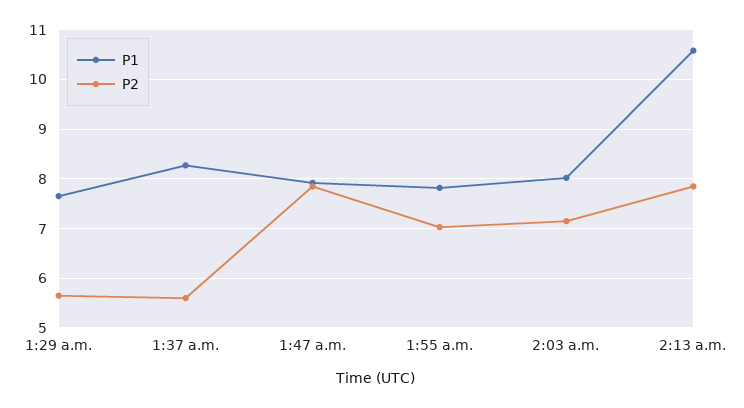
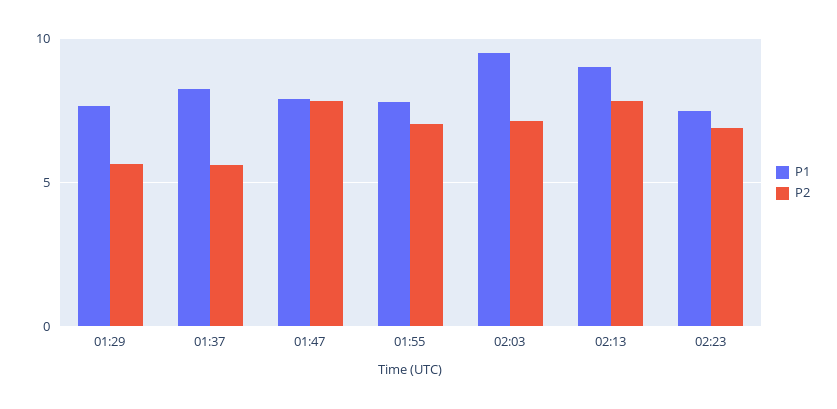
P1, 2:03 a.m.: 8 -> 9.5
P1, 2:13 a.m.: 10.6 -> 9
P1, 02:23: none -> 7.5
P2, 02:23: none -> 7

